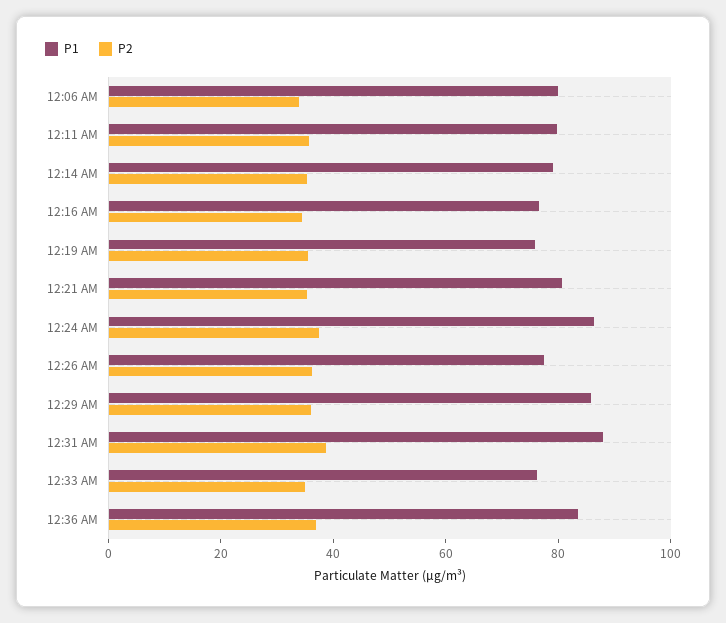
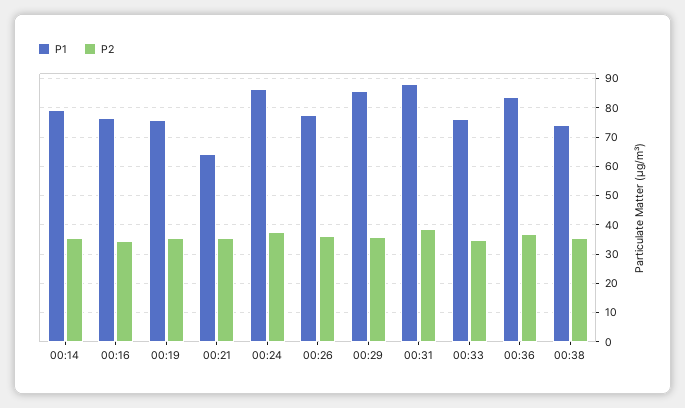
P1, 12:06 AM: 80 -> none
P2, 12:06 AM: 35 -> none
P1, 12:11 AM: 80 -> none
P2, 12:11 AM: 35 -> none
P1, 12:21 AM: 80 -> 65
P1, 00:38: none -> 75
P2, 00:38: none -> 35

